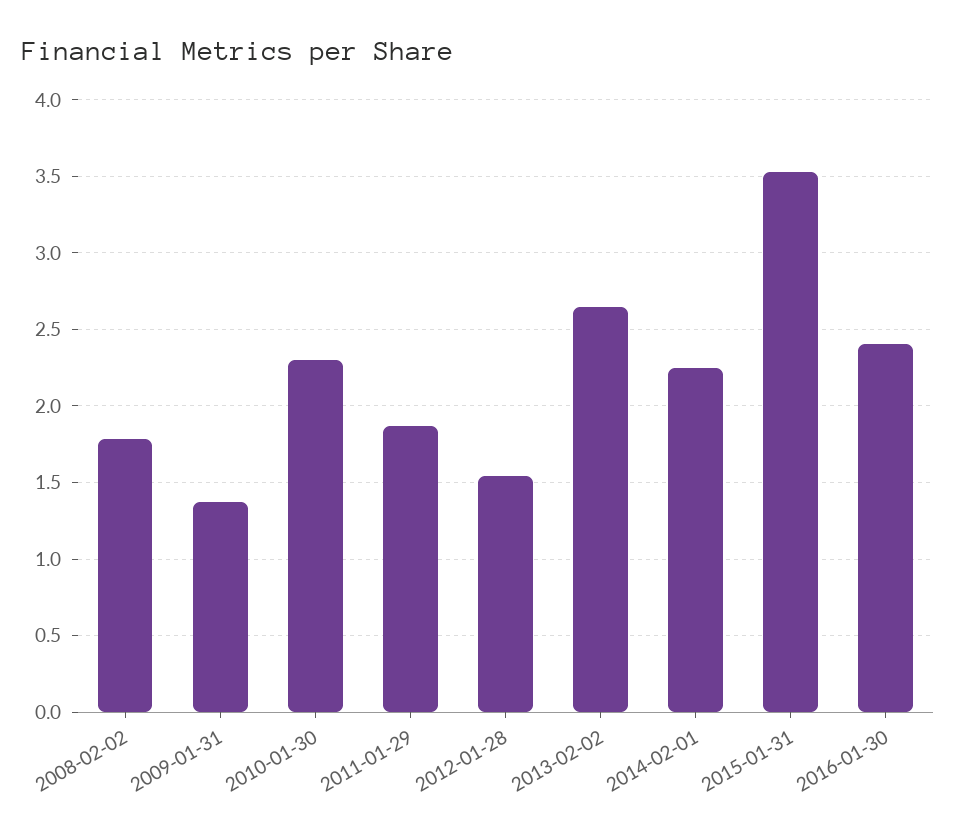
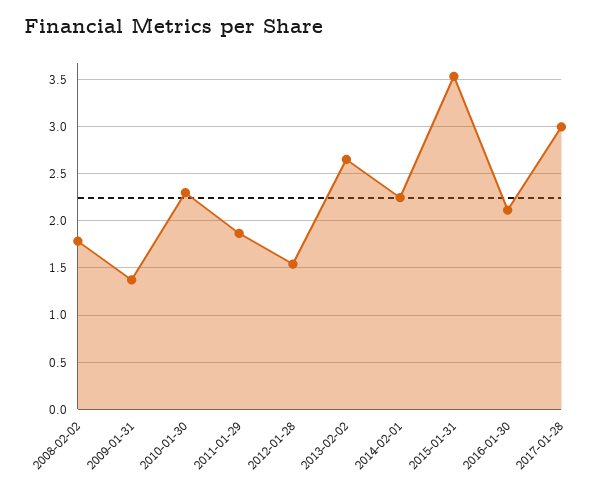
2016-01-30: 2.4 -> 2.1
2017-01-28: none -> 3

